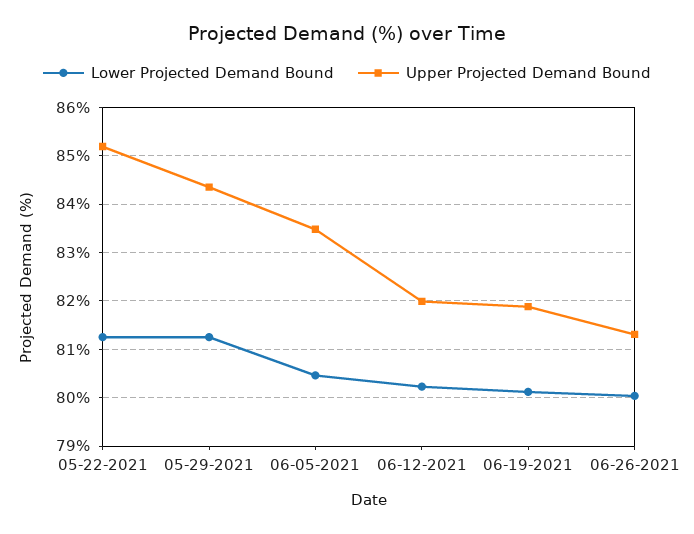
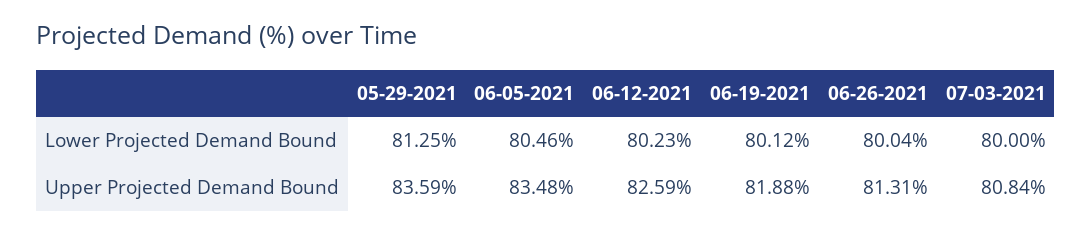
Lower Projected Demand Bound, 05-22-2021: 81.2 -> none
Upper Projected Demand Bound, 05-22-2021: 85.2 -> none
Upper Projected Demand Bound, 05-29-2021: 84.4 -> 83.59
Upper Projected Demand Bound, 06-12-2021: 82 -> 82.59
Lower Projected Demand Bound, 07-03-2021: none -> 80
Upper Projected Demand Bound, 07-03-2021: none -> 80.84

